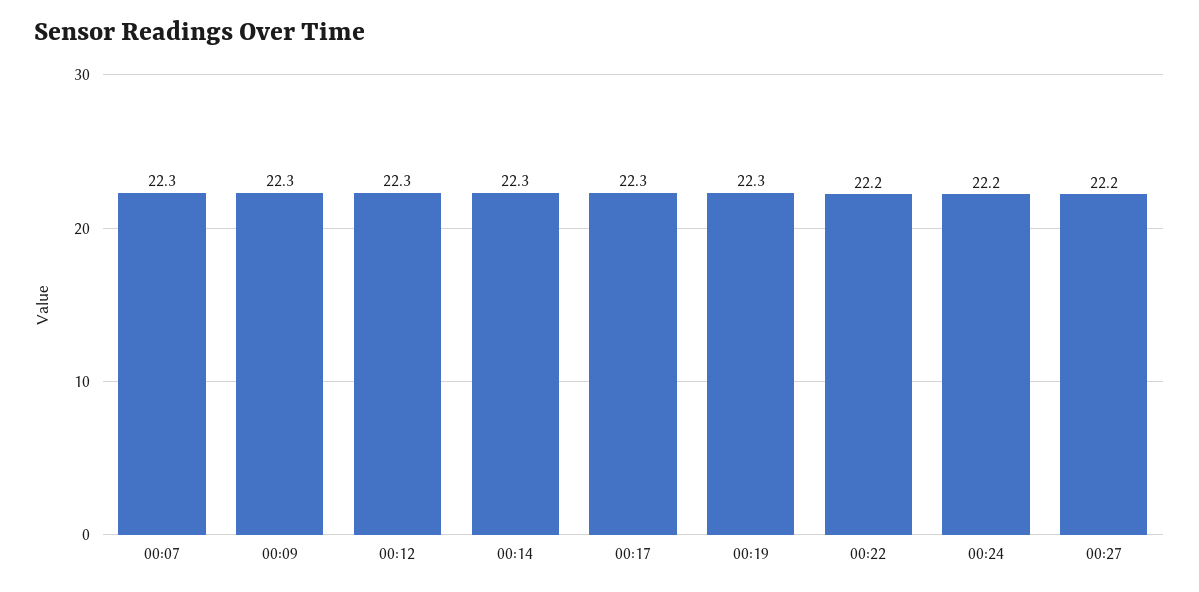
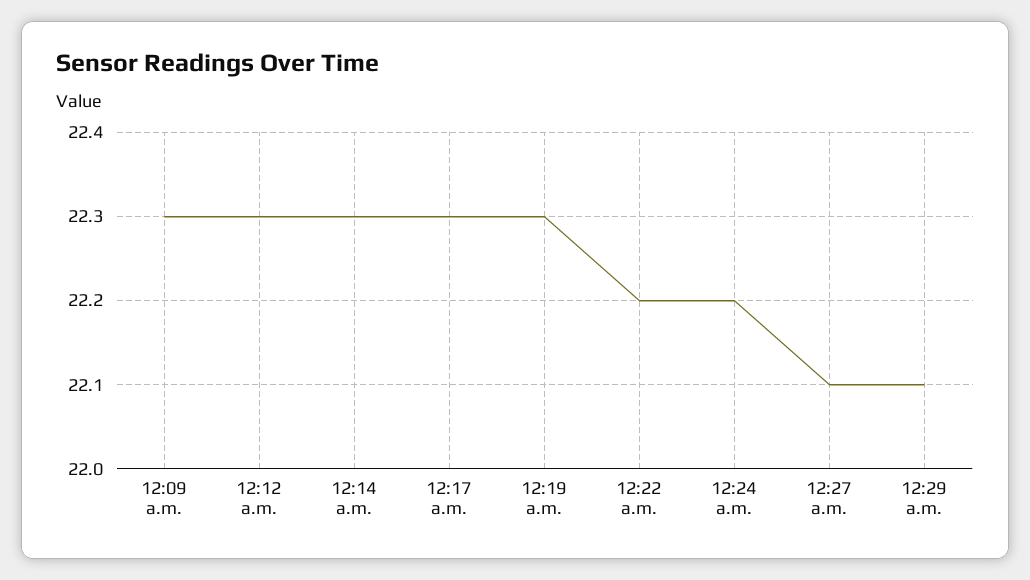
00:07: 22.3 -> none
00:27: 22.2 -> 22.1
12:29 a.m.: none -> 22.1

